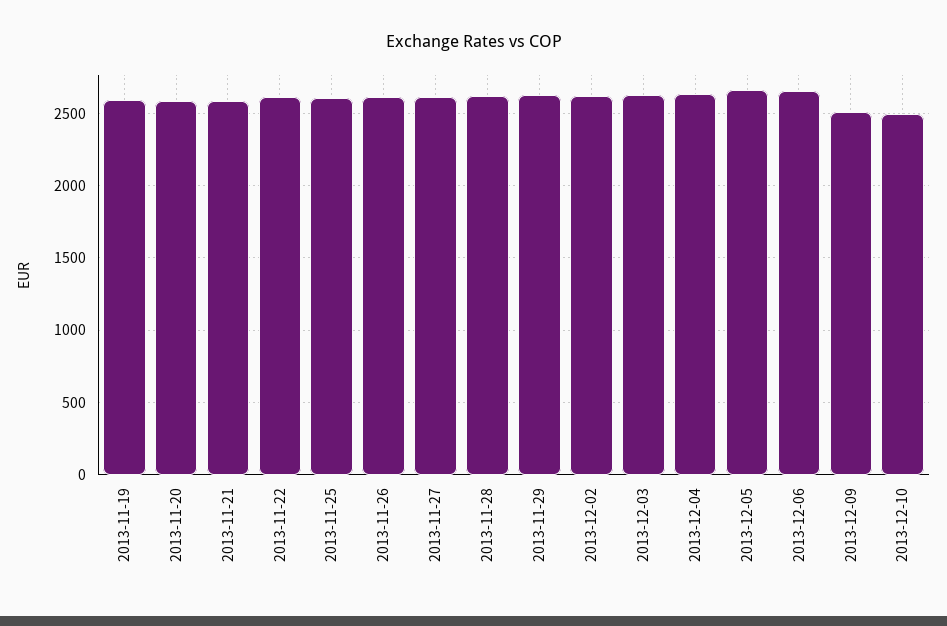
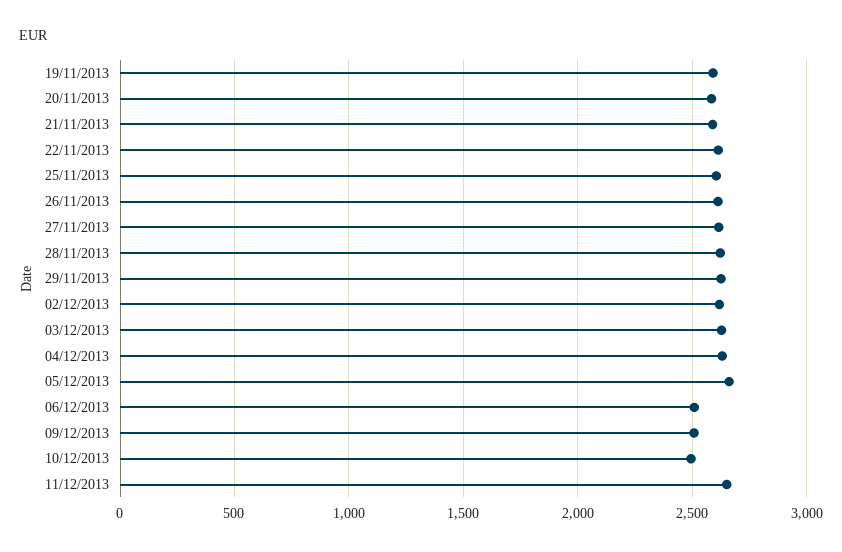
2013-12-06: 2650 -> 2500
11/12/2013: none -> 2650

